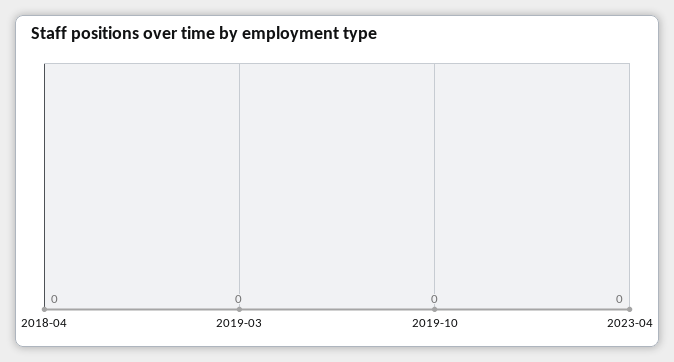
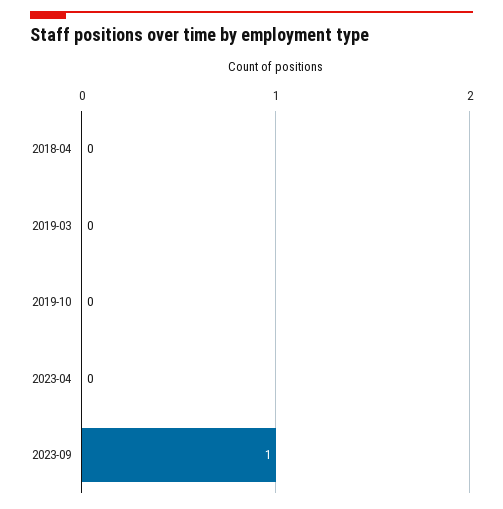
2023-09: none -> 1

